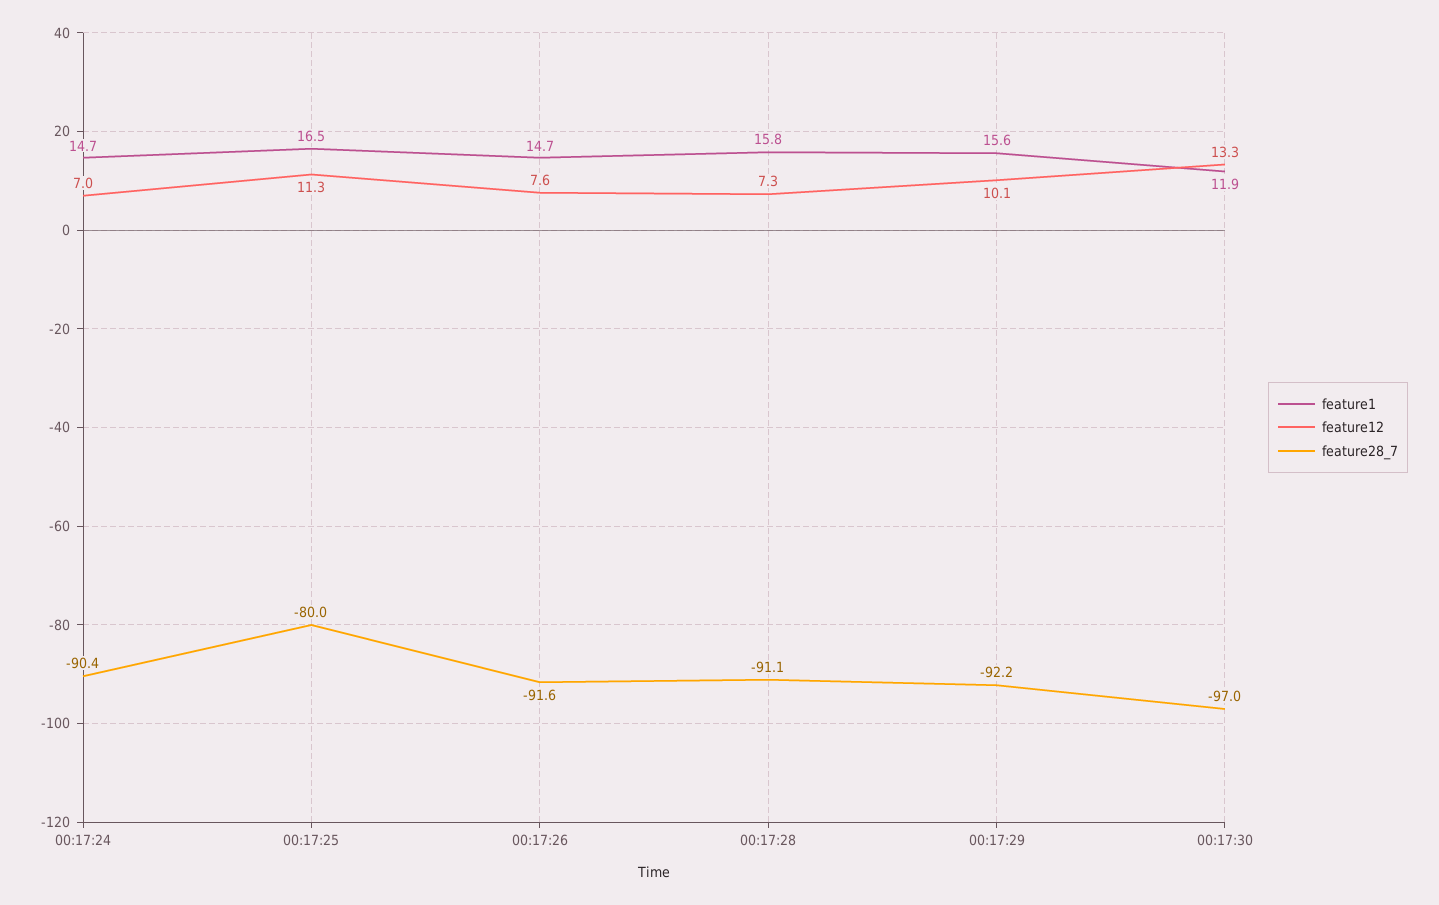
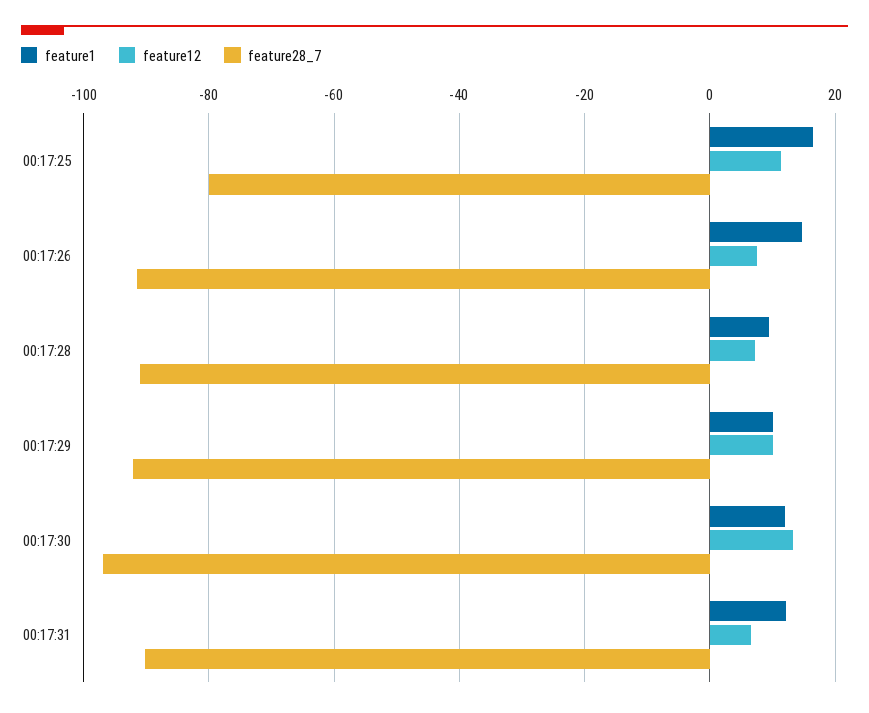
feature1, 00:17:24: 14.7 -> none
feature12, 00:17:24: 7 -> none
feature28_7, 00:17:24: -90.4 -> none
feature1, 00:17:28: 15.8 -> 10
feature1, 00:17:29: 15.6 -> 10
feature1, 00:17:31: none -> 12
feature12, 00:17:31: none -> 6
feature28_7, 00:17:31: none -> -90

